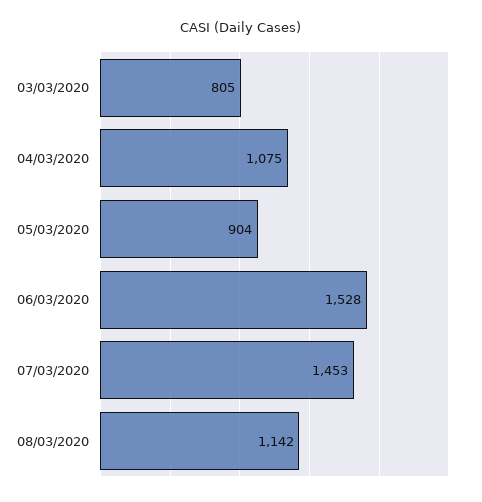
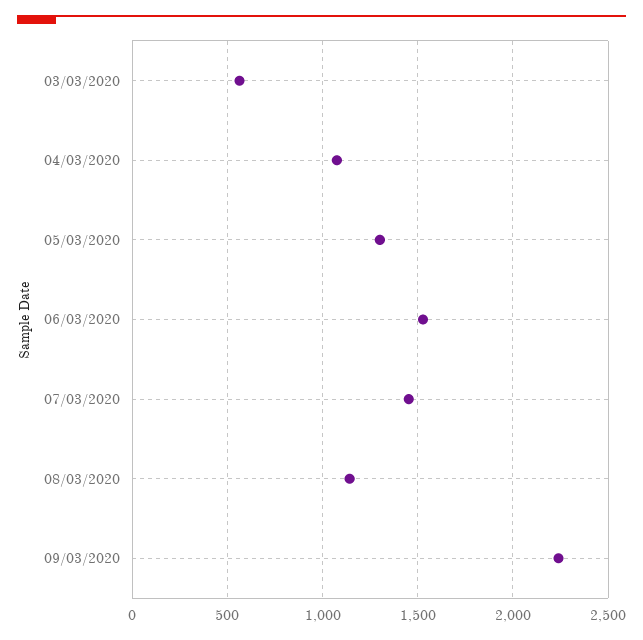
03/03/2020: 805 -> 550
05/03/2020: 904 -> 1300
09/03/2020: none -> 2250

